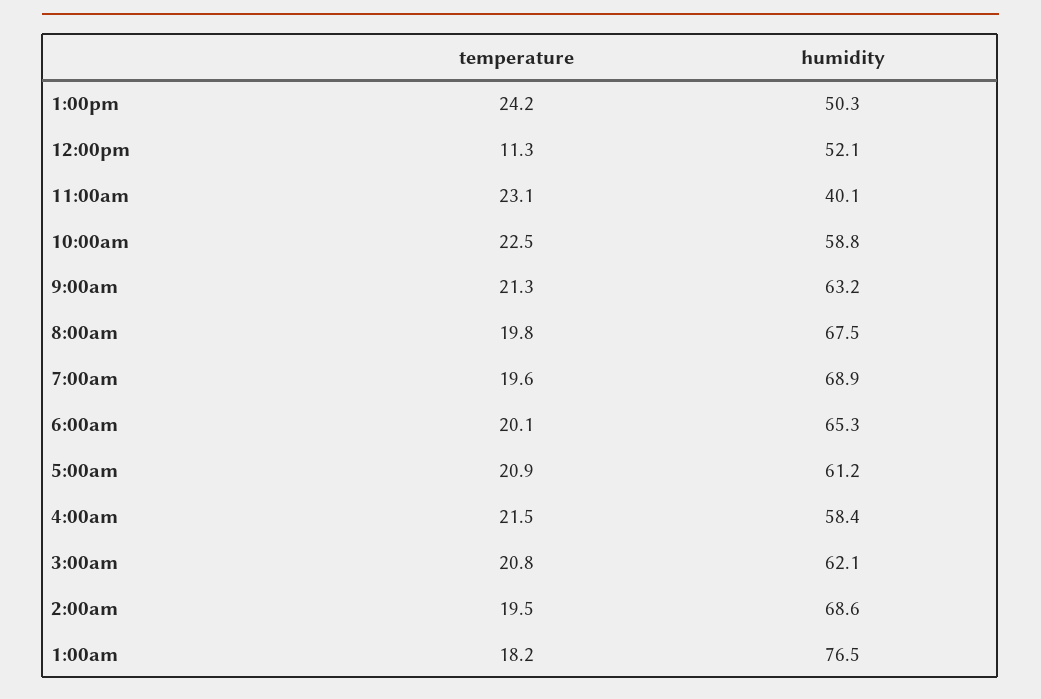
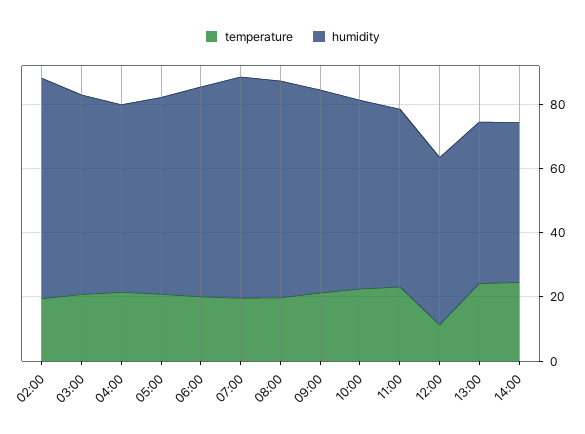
humidity, 11:00am: 40.1 -> 55
temperature, 1:00am: 18.2 -> none
humidity, 1:00am: 76.5 -> none
temperature, 14:00: none -> 25
humidity, 14:00: none -> 50

